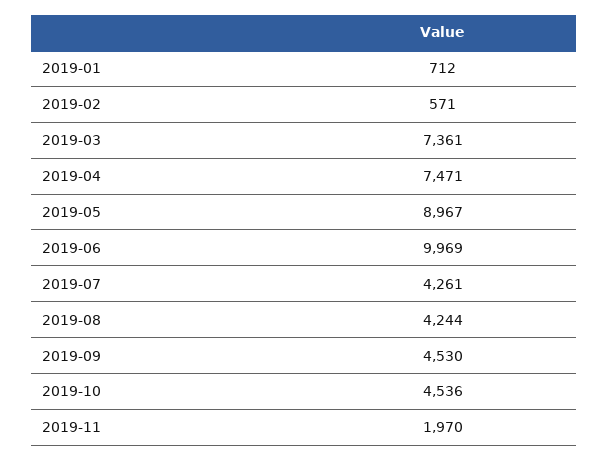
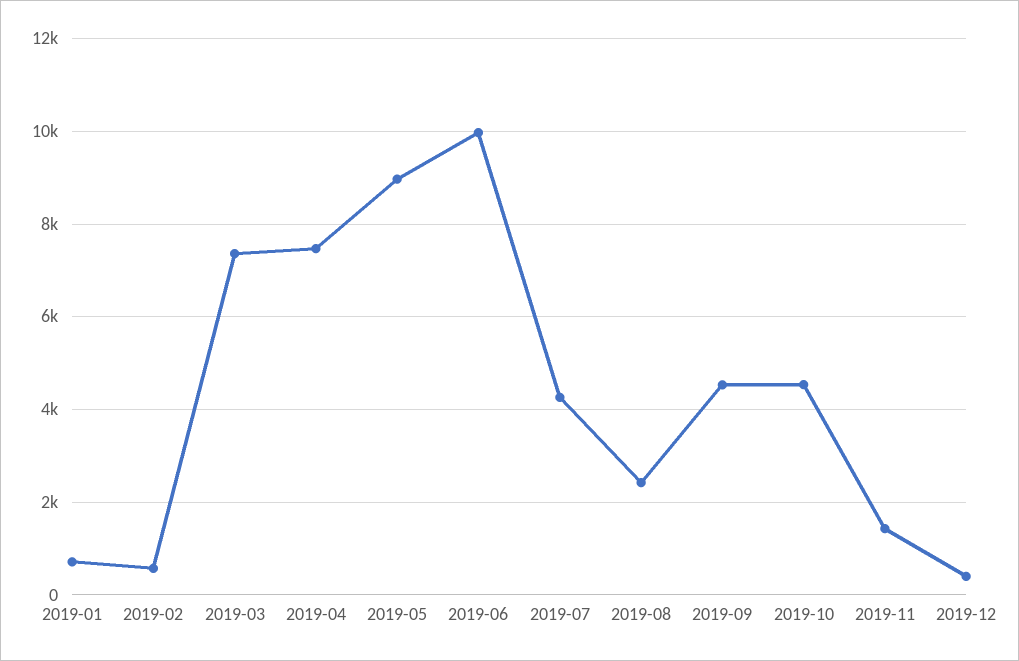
2019-08: 4244 -> 2400
2019-11: 1970 -> 1400
2019-12: none -> 400

